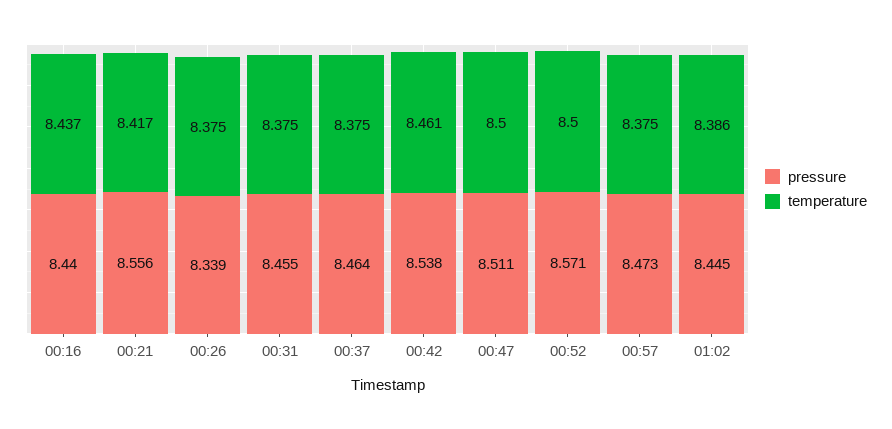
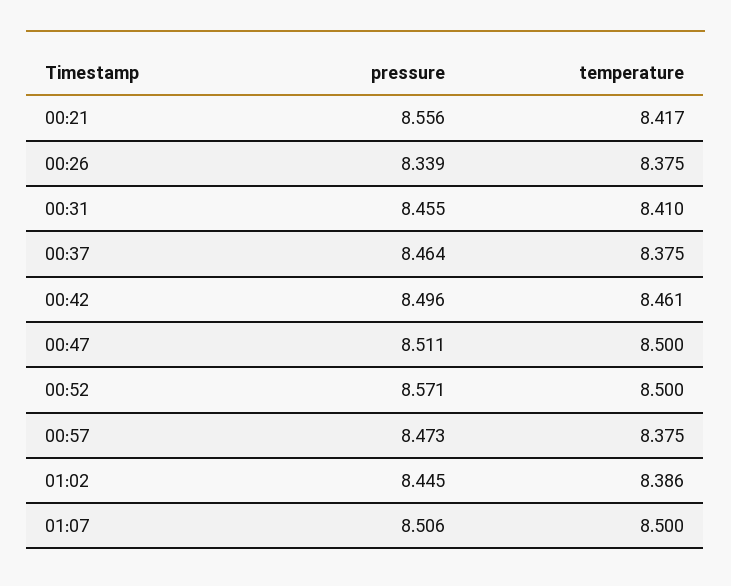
pressure, 00:16: 8.44 -> none
temperature, 00:16: 8.437 -> none
temperature, 00:31: 8.375 -> 8.41
pressure, 00:42: 8.538 -> 8.496
pressure, 01:07: none -> 8.506
temperature, 01:07: none -> 8.5

